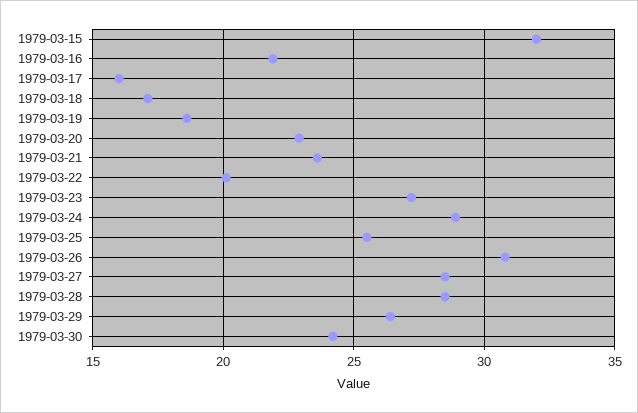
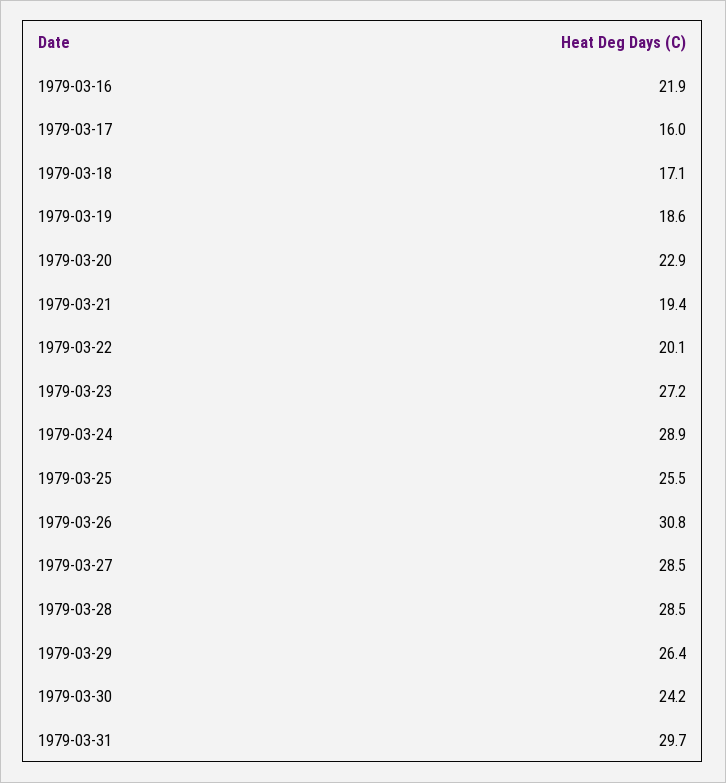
1979-03-15: 32 -> none
1979-03-21: 23.5 -> 19.4
1979-03-31: none -> 29.7

